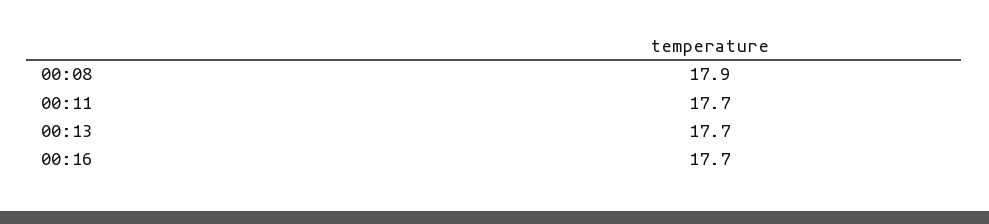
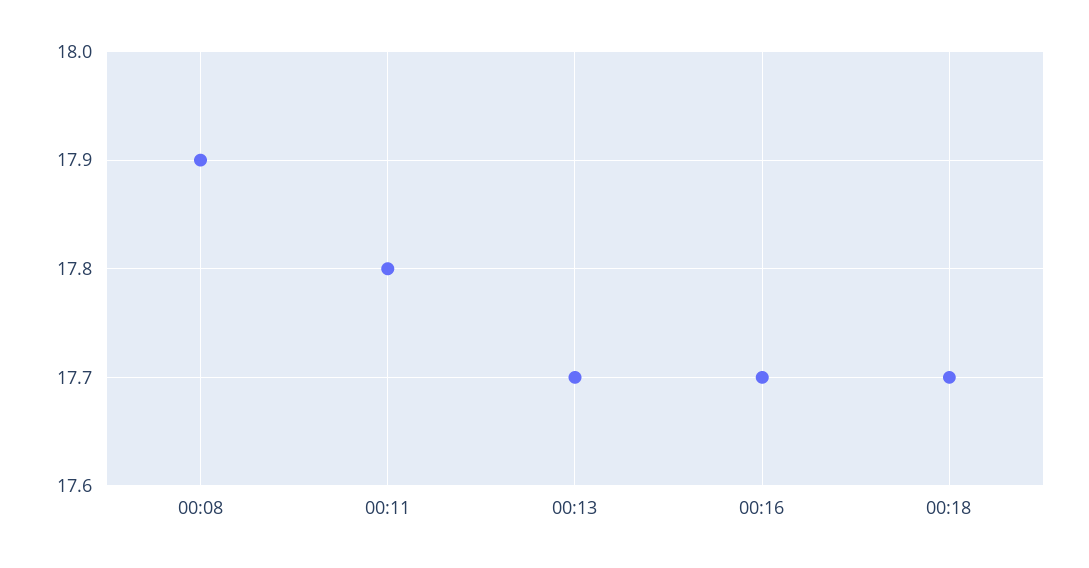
00:11: 17.7 -> 17.8
00:18: none -> 17.7

